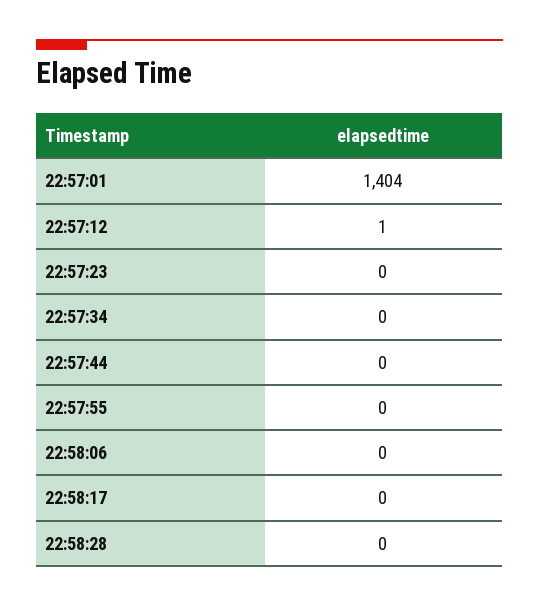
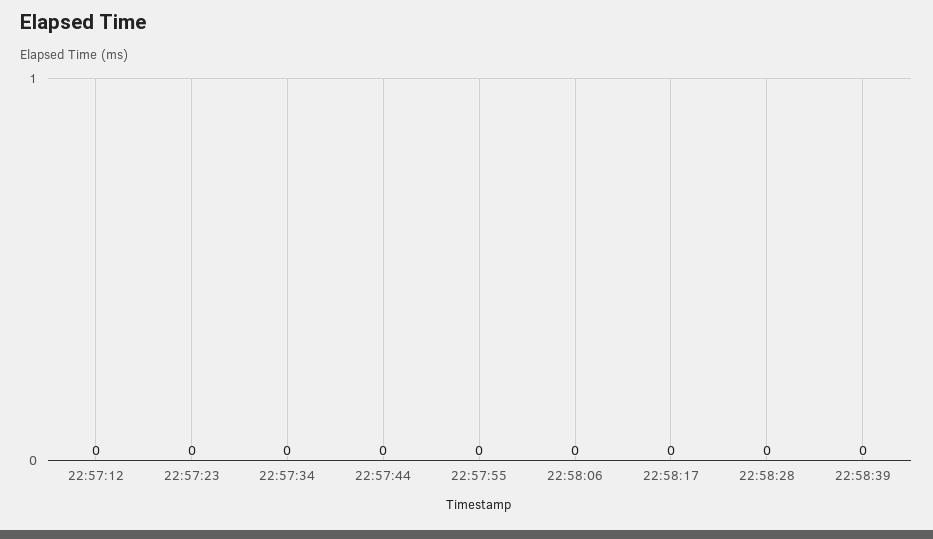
22:57:01: 1404 -> none
22:57:12: 1 -> 0
22:58:39: none -> 0

